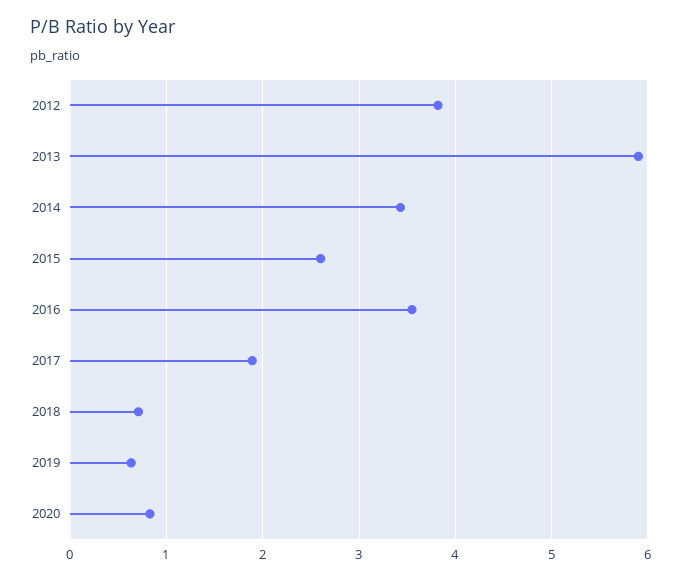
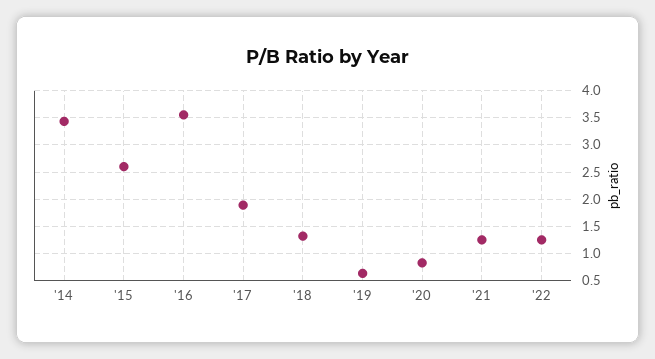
2012: 3.8 -> none
2013: 5.9 -> none
2018: 0.7 -> 1.25
'21: none -> 1.25
'22: none -> 1.25

